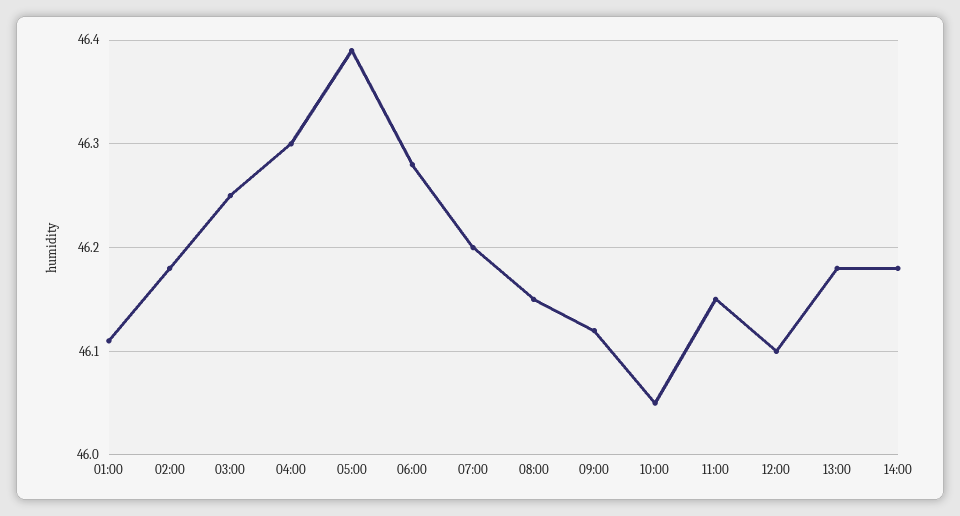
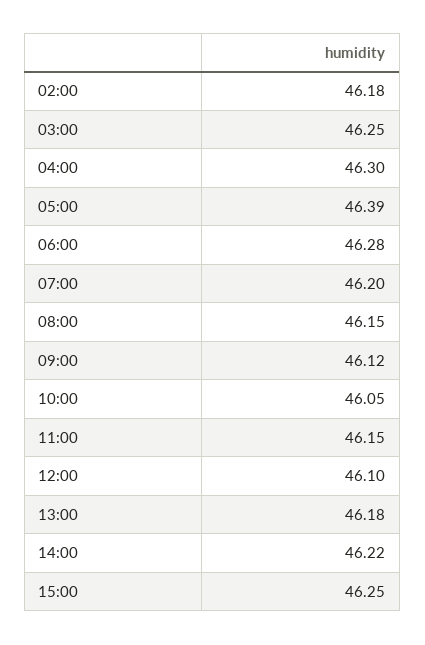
01:00: 46.11 -> none
14:00: 46.18 -> 46.22
15:00: none -> 46.25

